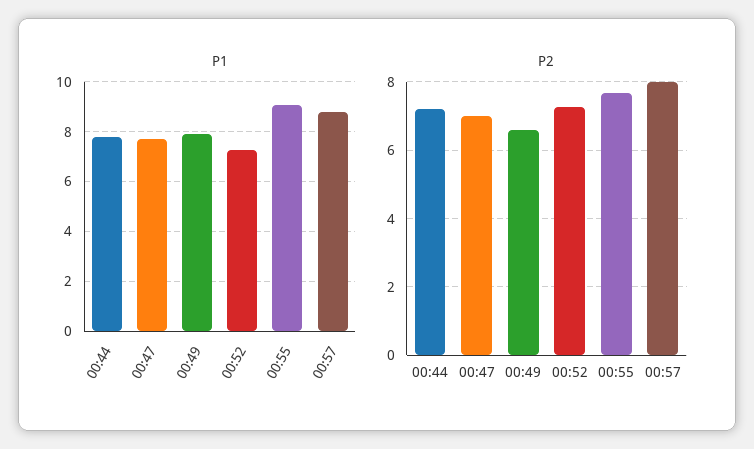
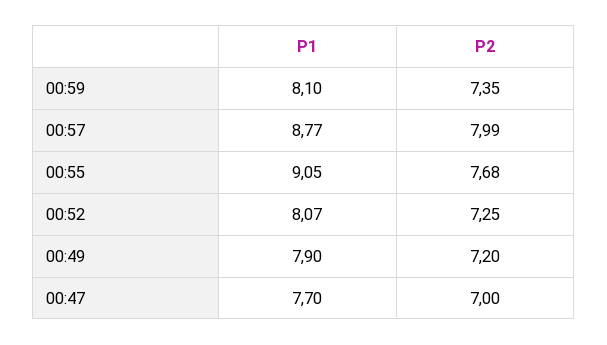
P1, 00:44: 7.75 -> none
P1, 00:52: 7.25 -> 8.07
P2, 00:44: 7.2 -> none
P2, 00:49: 6.6 -> 7.2
P1, 00:59: none -> 8.1
P2, 00:59: none -> 7.35

